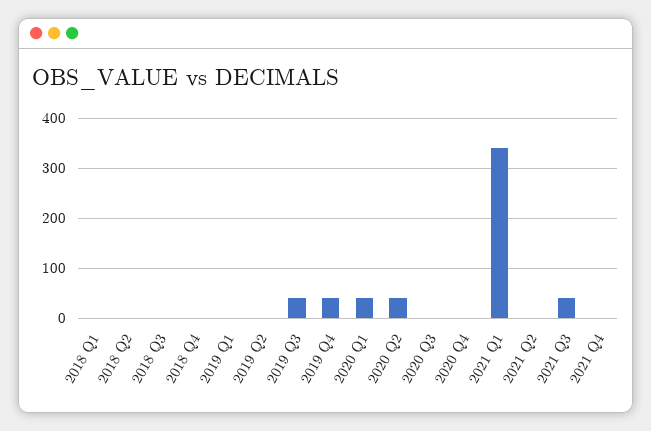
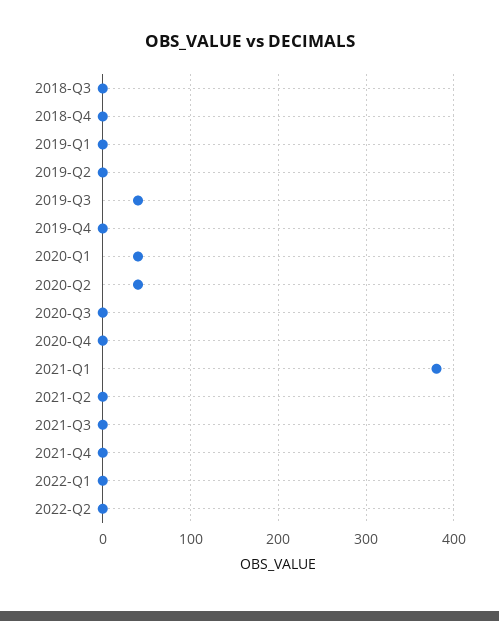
2018 Q1: 0 -> none
2018 Q2: 0 -> none
2019 Q4: 40 -> 0
2021 Q1: 340 -> 380
2021 Q3: 40 -> 0
2022-Q1: none -> 0
2022-Q2: none -> 0

